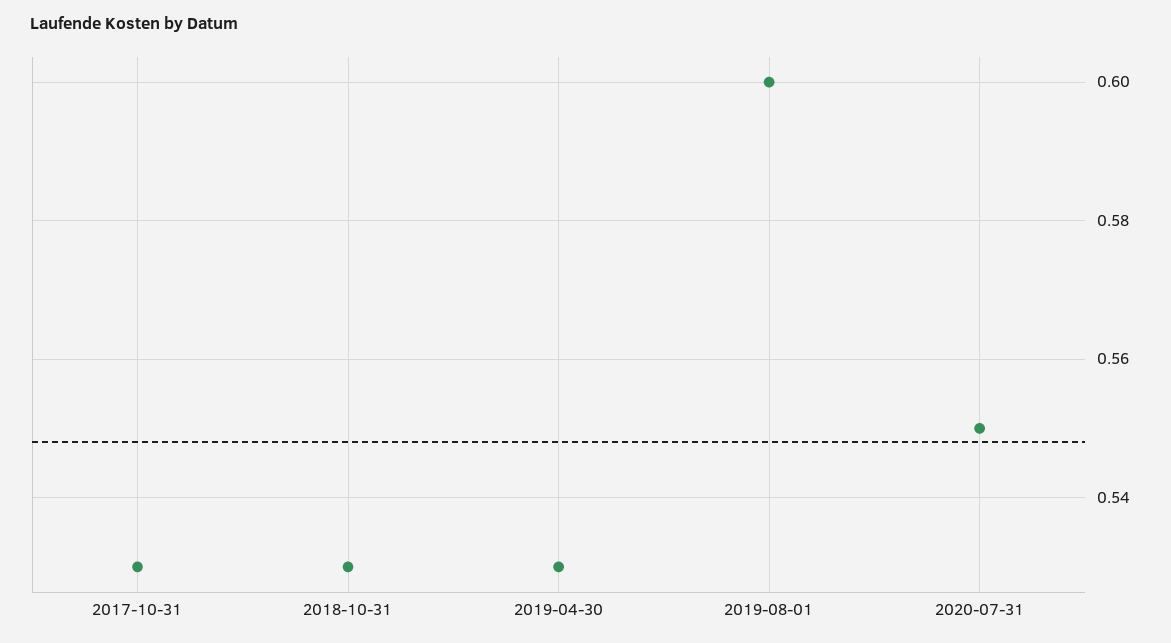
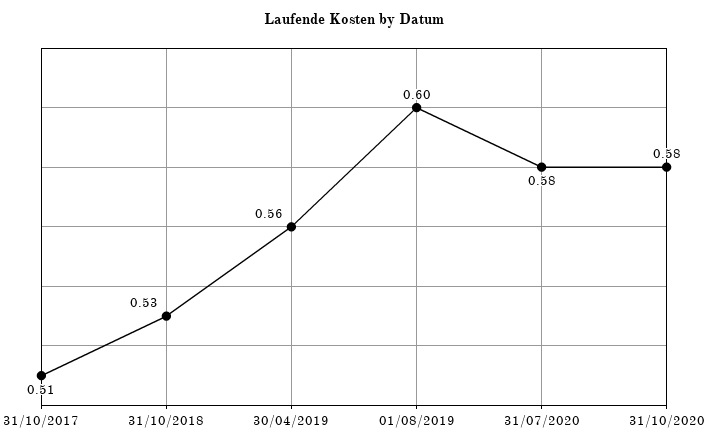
2017-10-31: 0.53 -> 0.51
2019-04-30: 0.53 -> 0.56
2020-07-31: 0.55 -> 0.58
31/10/2020: none -> 0.58

